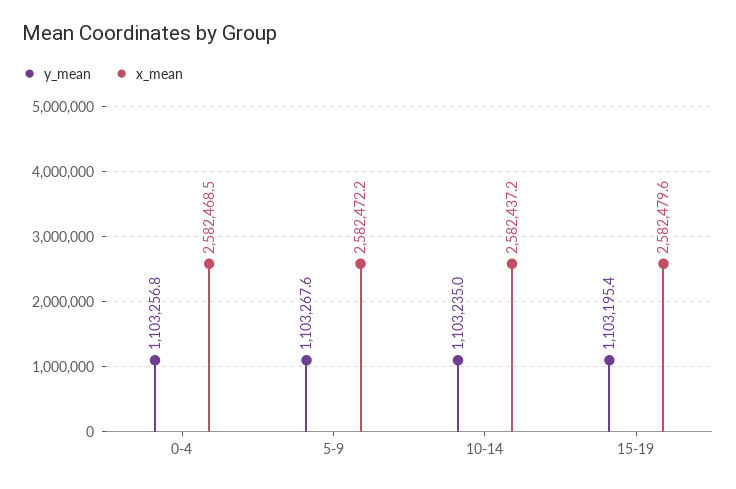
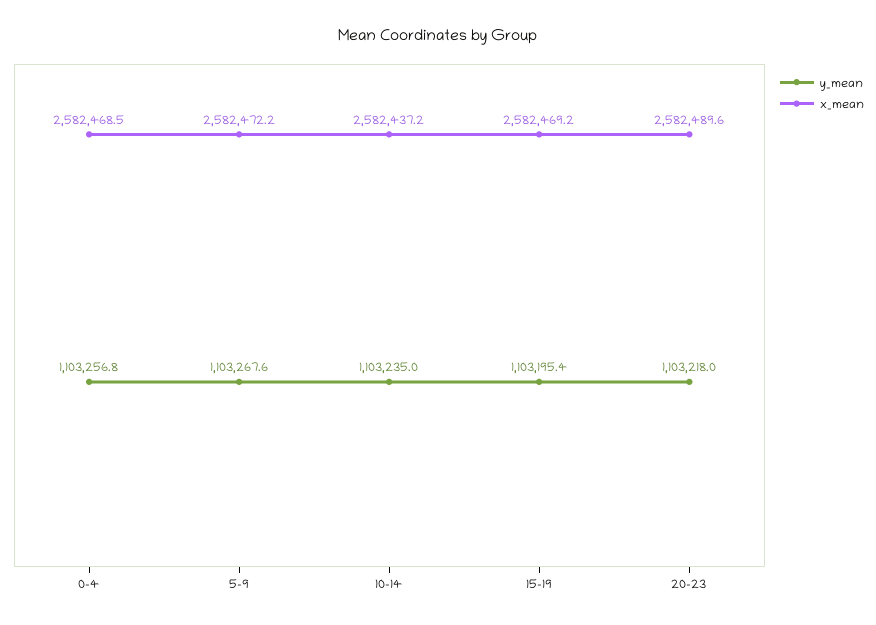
x_mean, 15-19: 2582479.6 -> 2582469.2
y_mean, 20-23: none -> 1103218
x_mean, 20-23: none -> 2582489.6

